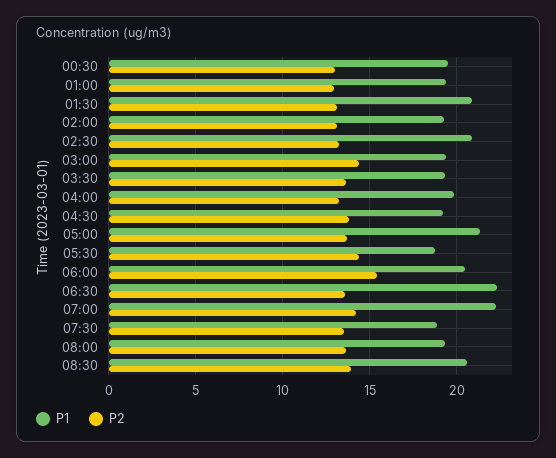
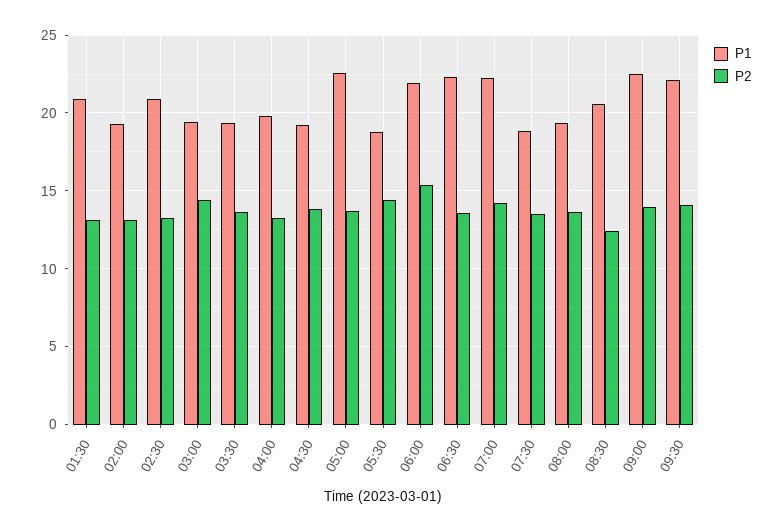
P1, 00:30: 19.5 -> none
P2, 00:30: 13 -> none
P1, 01:00: 19.5 -> none
P2, 01:00: 13 -> none
P1, 05:00: 21.5 -> 22.5
P1, 06:00: 20.5 -> 22
P2, 08:30: 14 -> 12.5
P1, 09:00: none -> 22.5
P2, 09:00: none -> 14
P1, 09:30: none -> 22
P2, 09:30: none -> 14

